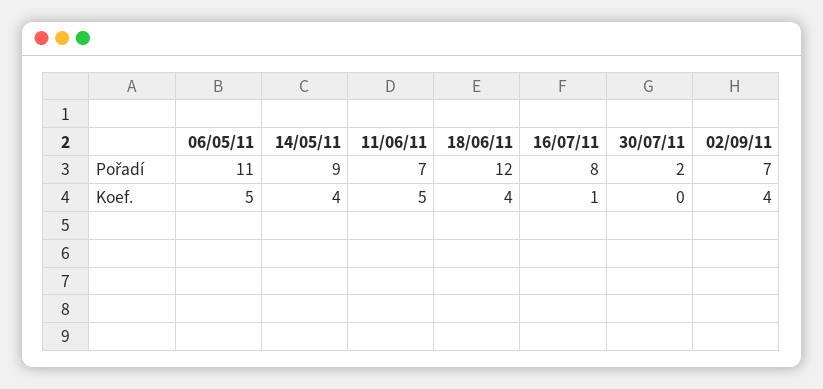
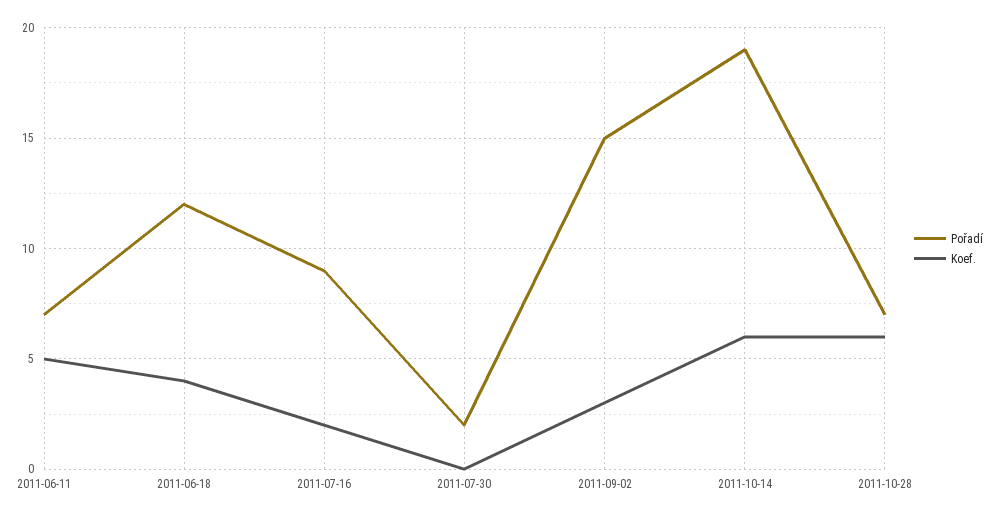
Pořadí, 06/05/11: 11 -> none
Pořadí, 14/05/11: 9 -> none
Pořadí, 16/07/11: 8 -> 9
Pořadí, 02/09/11: 7 -> 15
Koef., 06/05/11: 5 -> none
Koef., 14/05/11: 4 -> none
Koef., 16/07/11: 1 -> 2
Koef., 02/09/11: 4 -> 3
Pořadí, 2011-10-14: none -> 19
Koef., 2011-10-14: none -> 6
Pořadí, 2011-10-28: none -> 7
Koef., 2011-10-28: none -> 6

